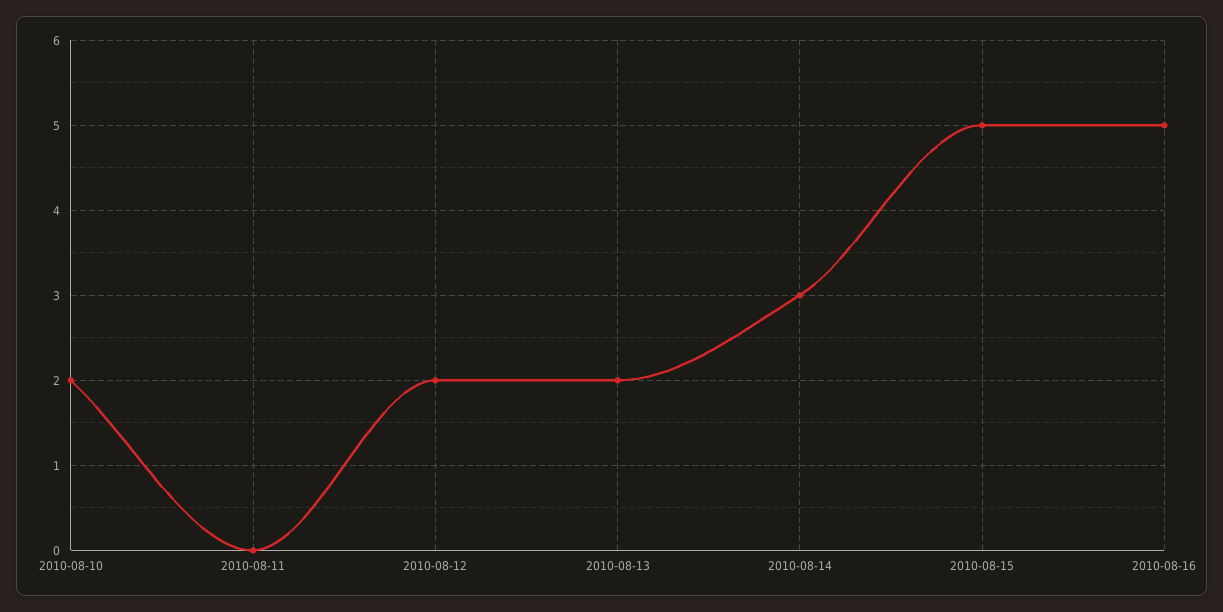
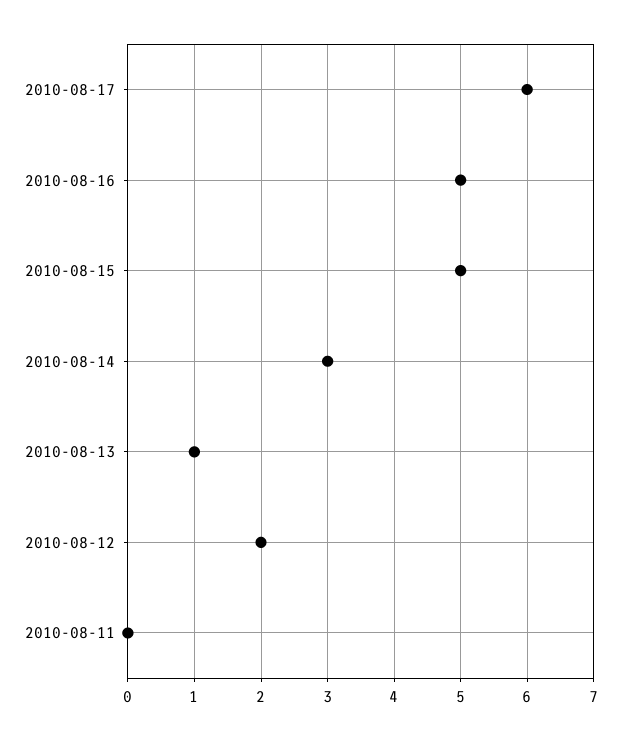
2010-08-10: 2 -> none
2010-08-13: 2 -> 1
2010-08-17: none -> 6

